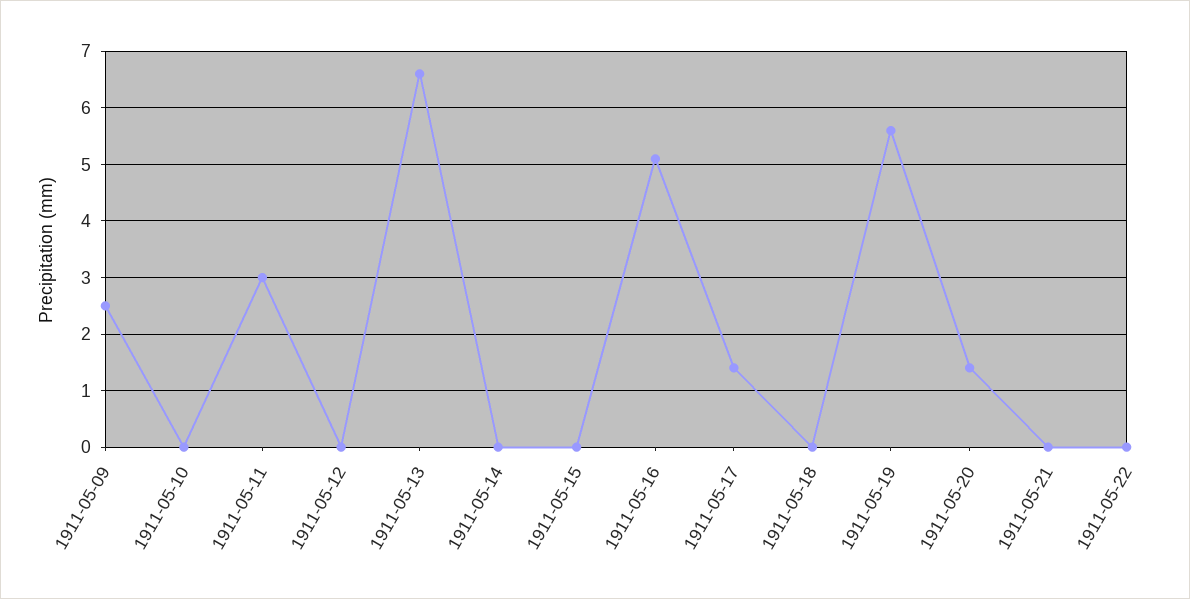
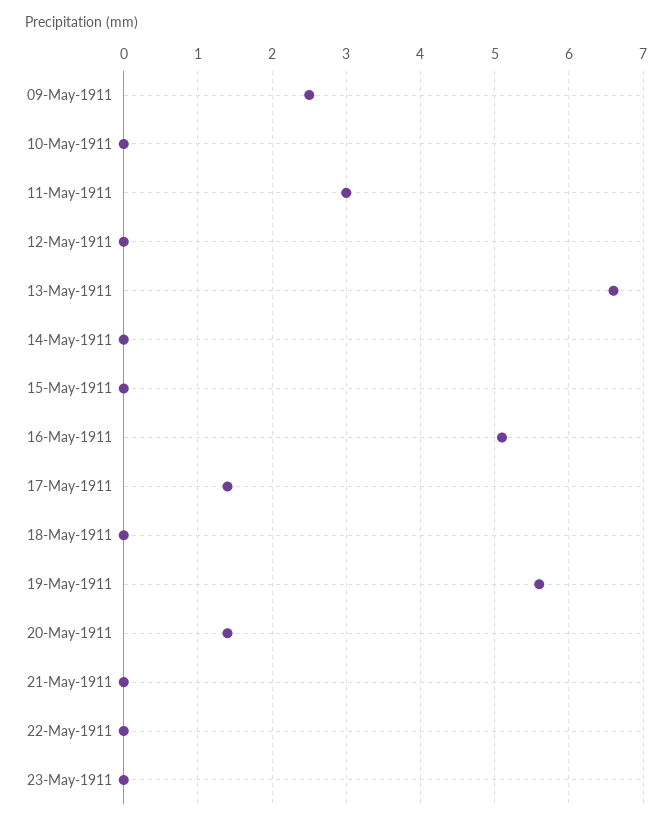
23-May-1911: none -> 0

